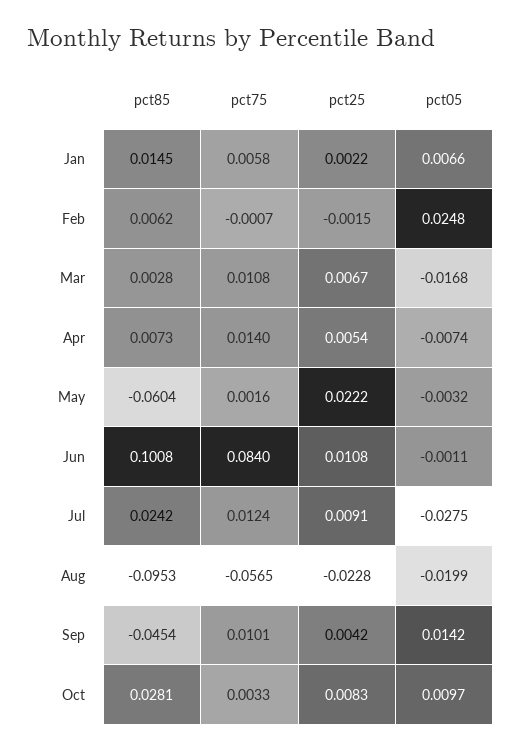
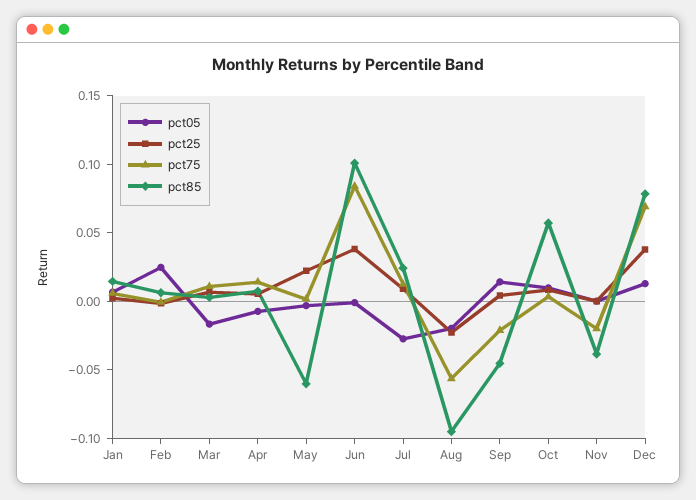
pct25, Jun: 0.0108 -> 0.04
pct75, Sep: 0.0101 -> -0.02
pct85, Oct: 0.0281 -> 0.06
pct05, Nov: none -> 0
pct25, Nov: none -> 0
pct75, Nov: none -> -0.02
pct85, Nov: none -> -0.04
pct05, Dec: none -> 0.01
pct25, Dec: none -> 0.04
pct75, Dec: none -> 0.07
pct85, Dec: none -> 0.08

